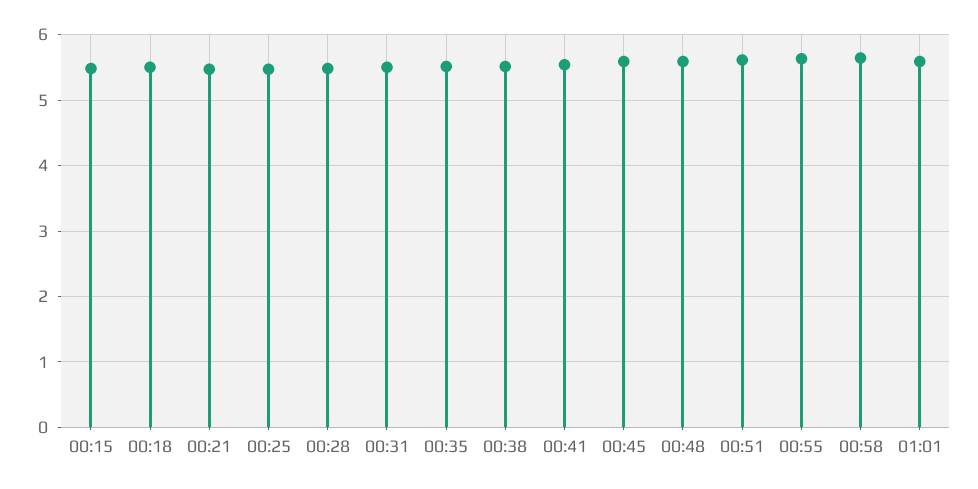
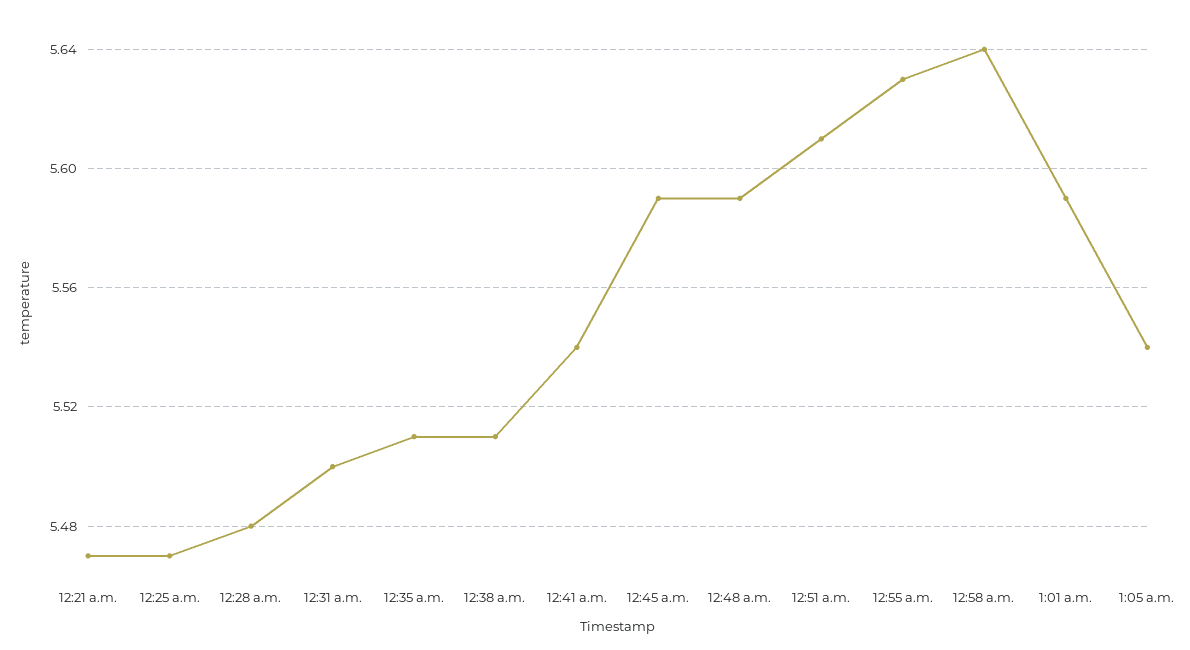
00:15: 5.5 -> none
00:18: 5.5 -> none
1:05 a.m.: none -> 5.54

